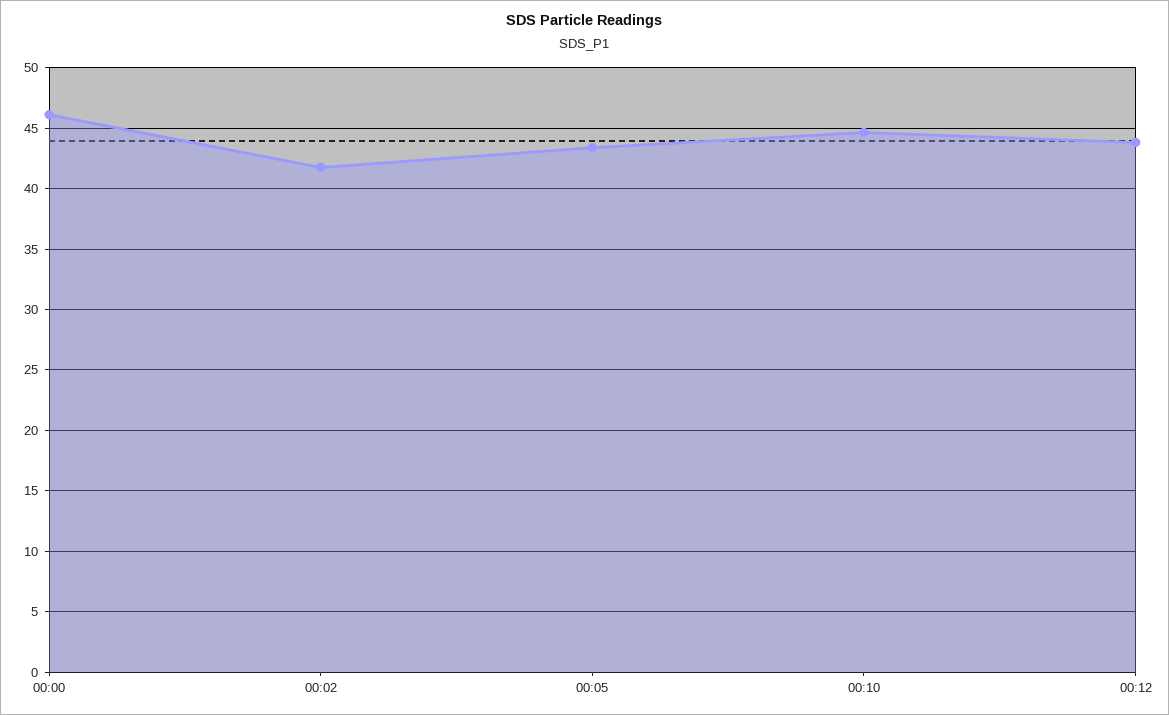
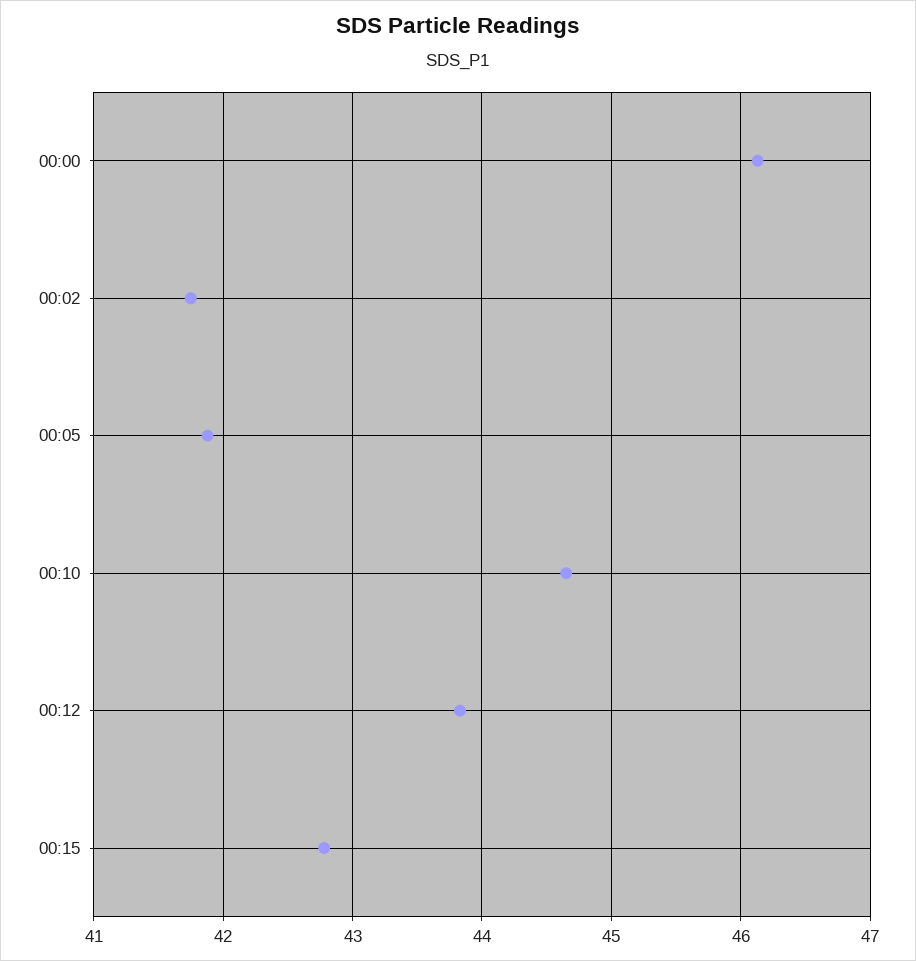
00:05: 43.5 -> 41.9
00:15: none -> 42.8

